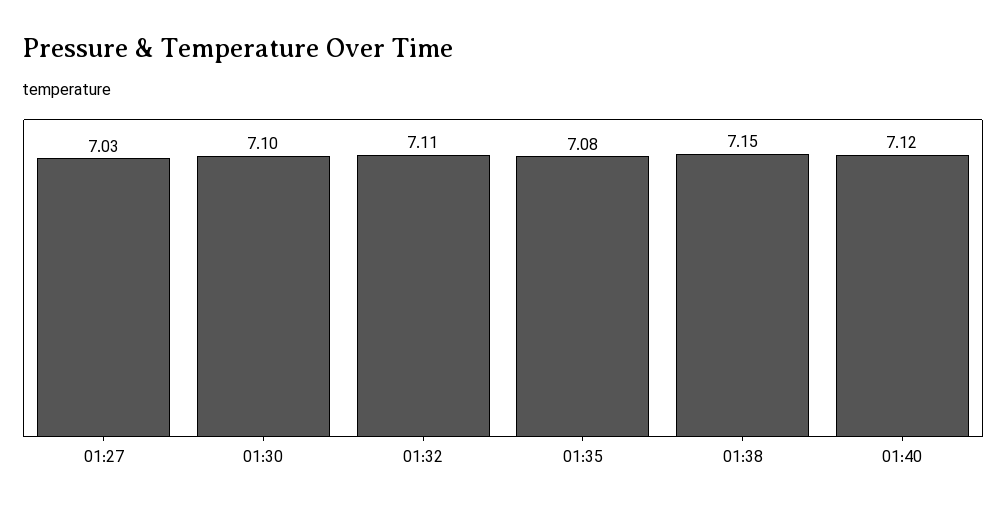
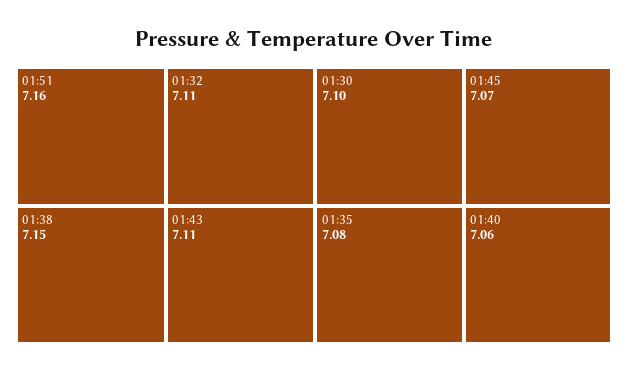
01:27: 7.03 -> none
01:40: 7.12 -> 7.06
01:51: none -> 7.16
01:43: none -> 7.11
01:45: none -> 7.07

